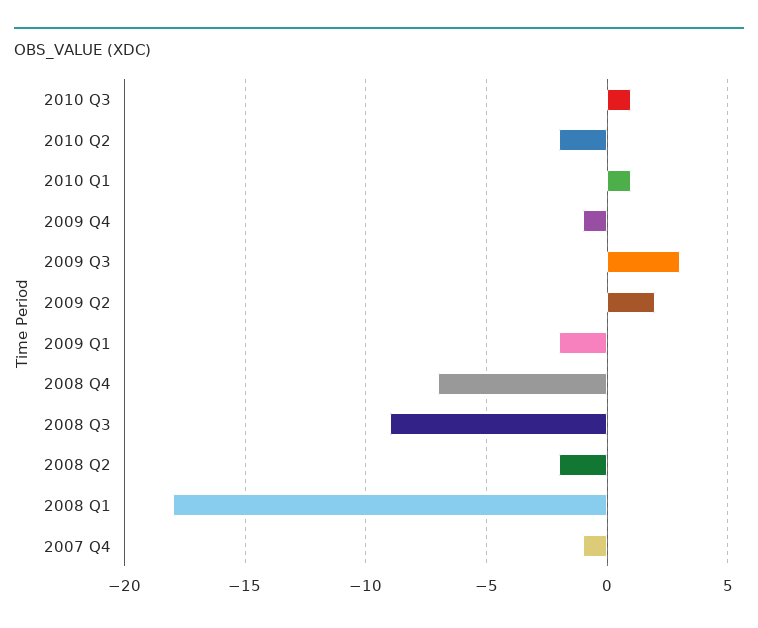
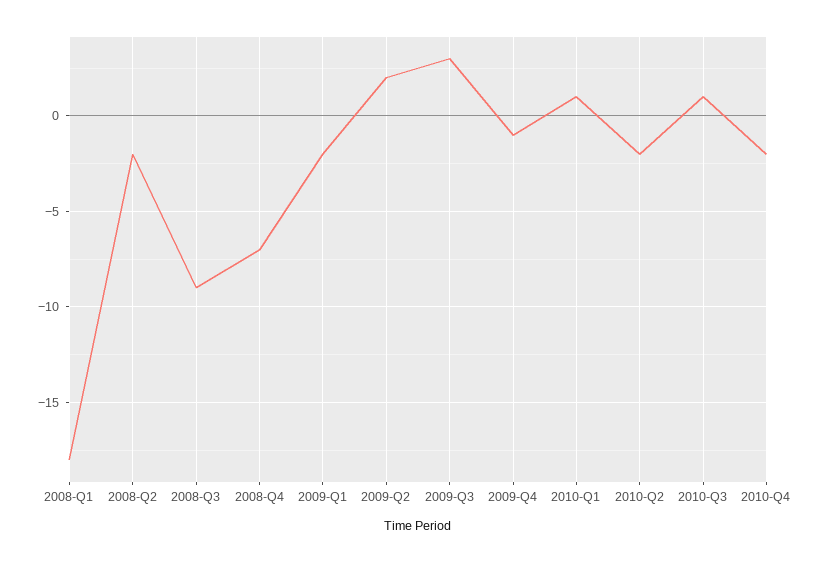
2007 Q4: -1 -> none
2010-Q4: none -> -2

